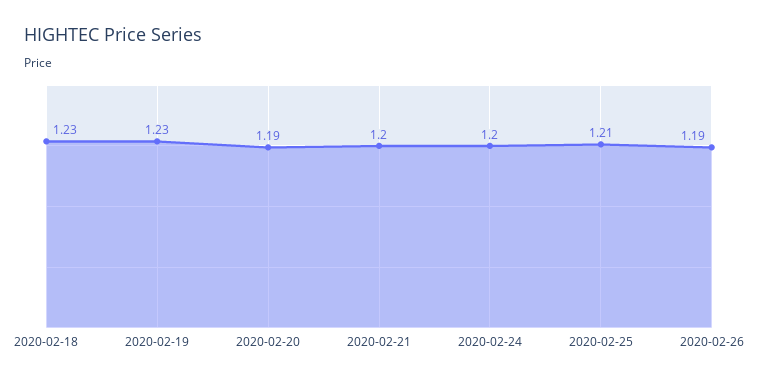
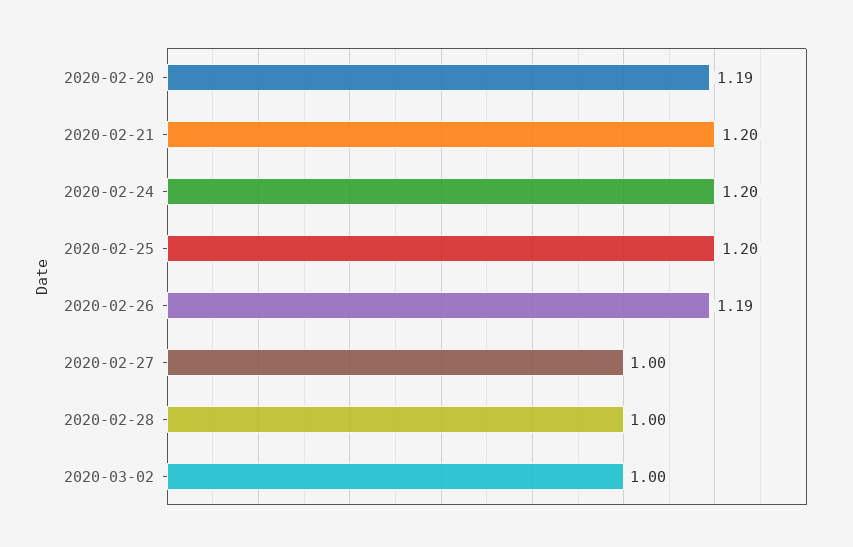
2020-02-18: 1.23 -> none
2020-02-19: 1.23 -> none
2020-02-25: 1.21 -> 1.2
2020-02-27: none -> 1
2020-02-28: none -> 1
2020-03-02: none -> 1

